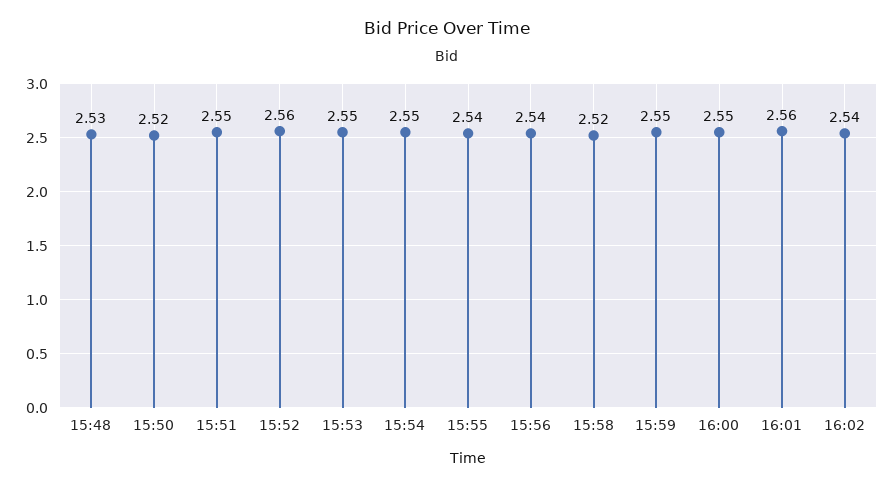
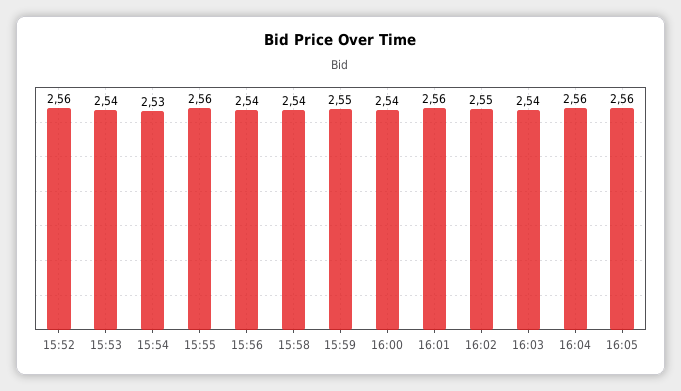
15:48: 2.53 -> none
15:50: 2.52 -> none
15:51: 2.55 -> none
15:53: 2.55 -> 2.54
15:54: 2.55 -> 2.53
15:55: 2.54 -> 2.56
15:58: 2.52 -> 2.54
16:00: 2.55 -> 2.54
16:02: 2.54 -> 2.55
16:03: none -> 2.54
16:04: none -> 2.56
16:05: none -> 2.56

